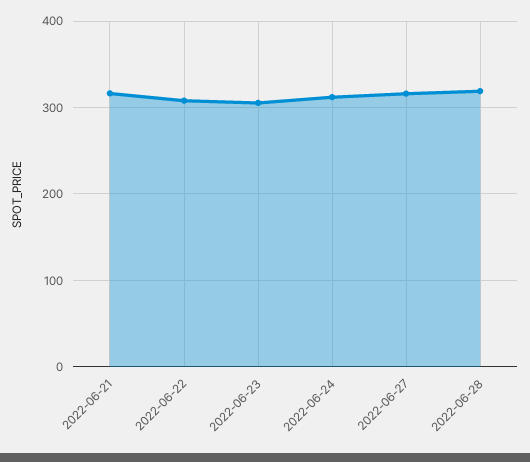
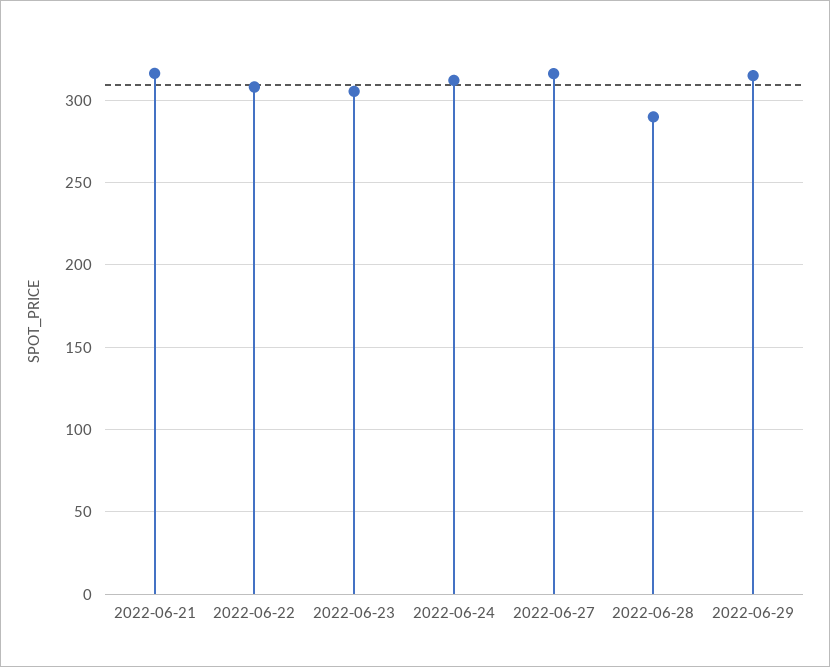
2022-06-28: 320 -> 290
2022-06-29: none -> 315

